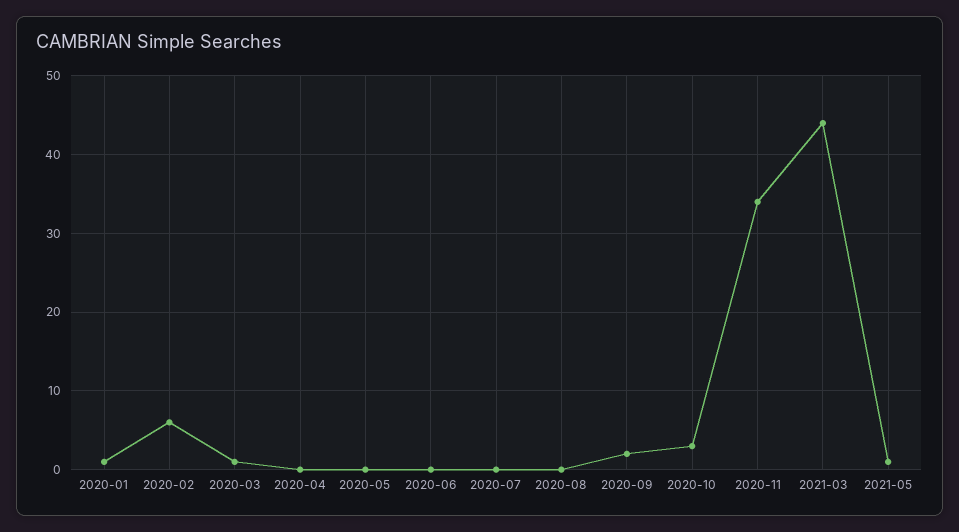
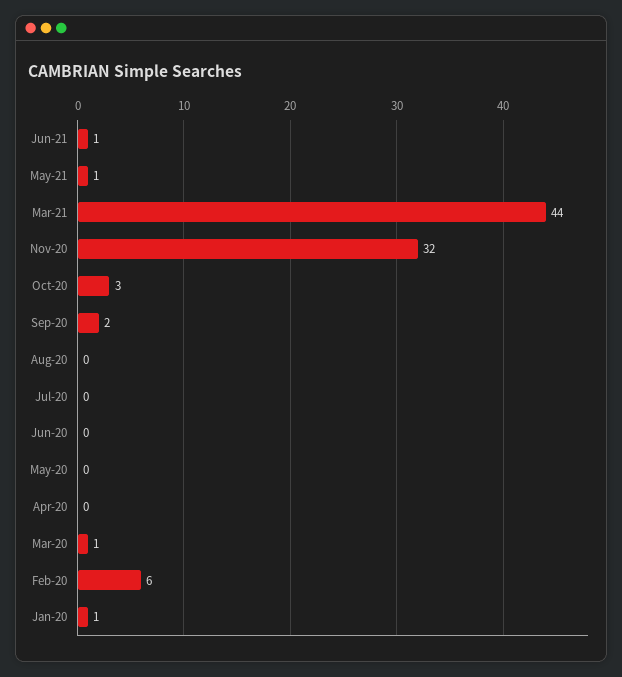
2020-11: 34 -> 32
Jun-21: none -> 1

